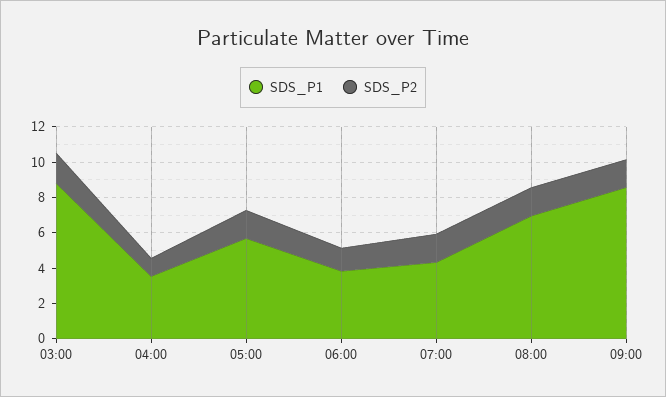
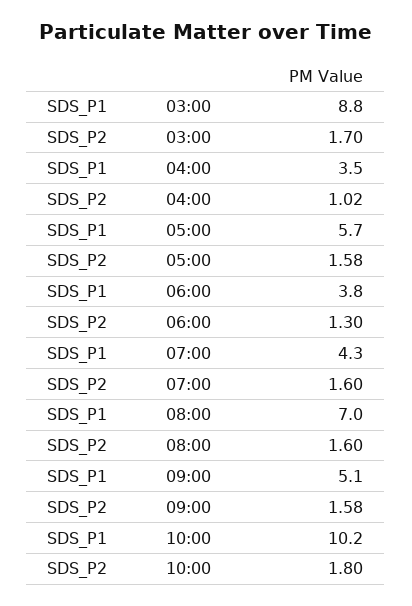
SDS_P1, 09:00: 8.5 -> 5.1
SDS_P1, 10:00: none -> 10.2
SDS_P2, 10:00: none -> 1.8

